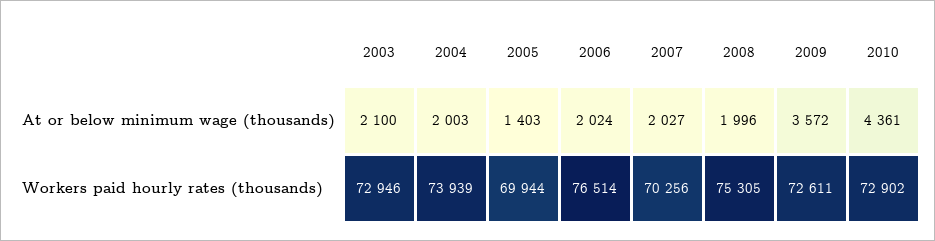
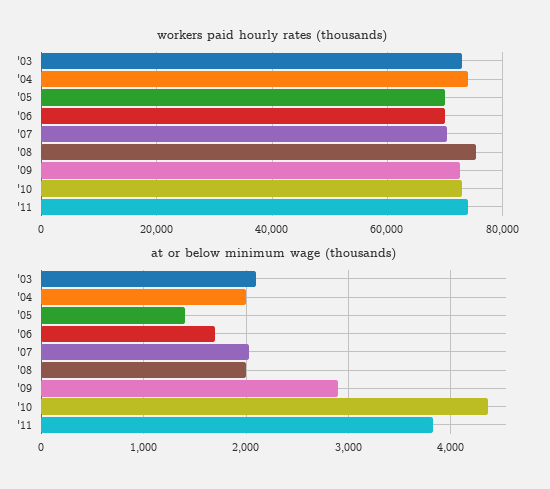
At or below minimum wage (thousands), 2006: 2024 -> 1700
At or below minimum wage (thousands), 2009: 3572 -> 2900
Workers paid hourly rates (thousands), 2006: 76514 -> 70000
Workers paid hourly rates (thousands), '11: none -> 74000
At or below minimum wage (thousands), '11: none -> 3800

